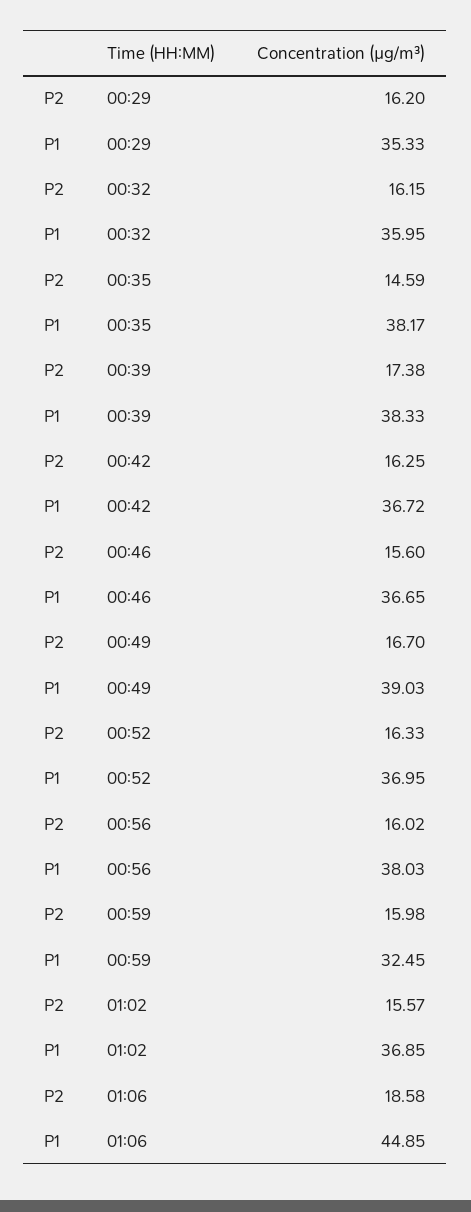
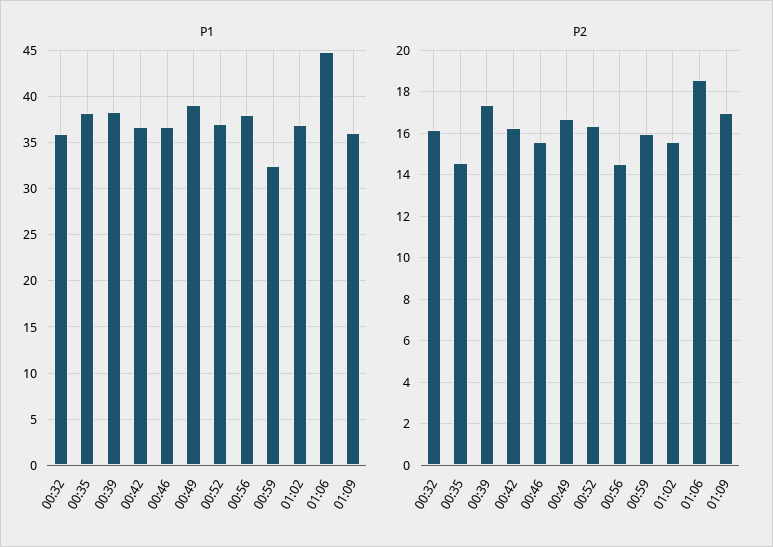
P2, 00:29: 16.2 -> none
P1, 00:29: 35.33 -> none
P2, 00:56: 16.02 -> 14.5
P1, 01:09: none -> 36
P2, 01:09: none -> 17

